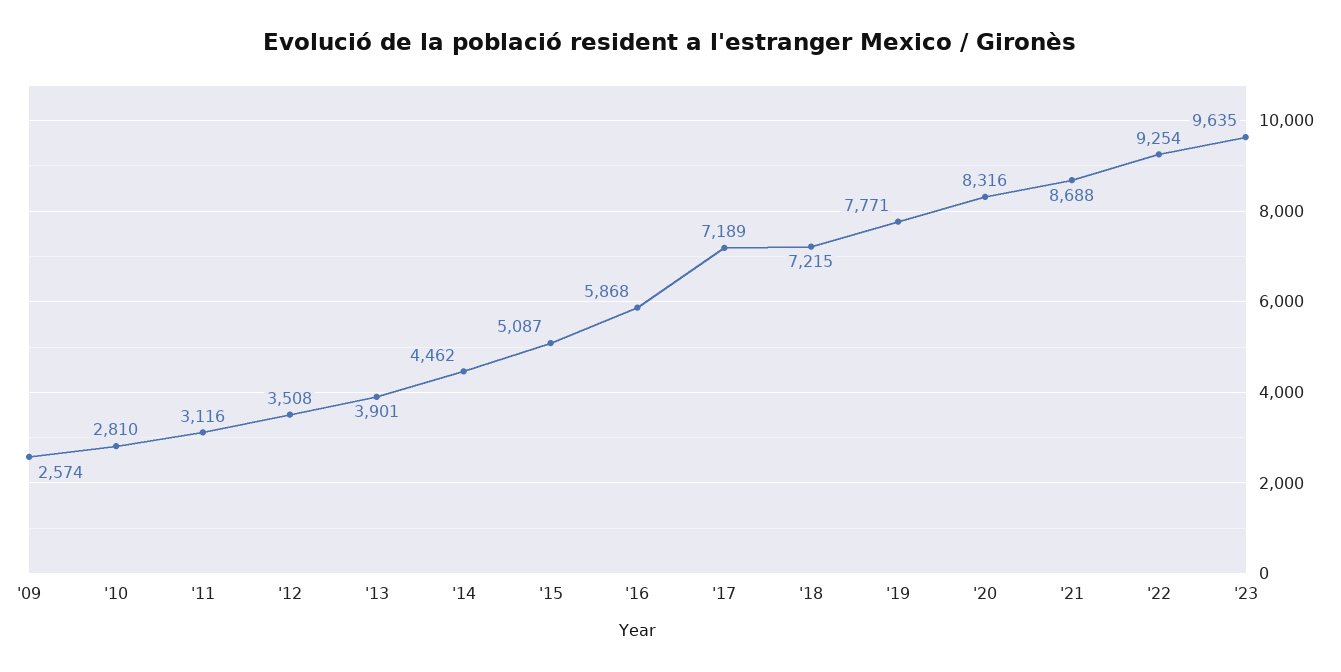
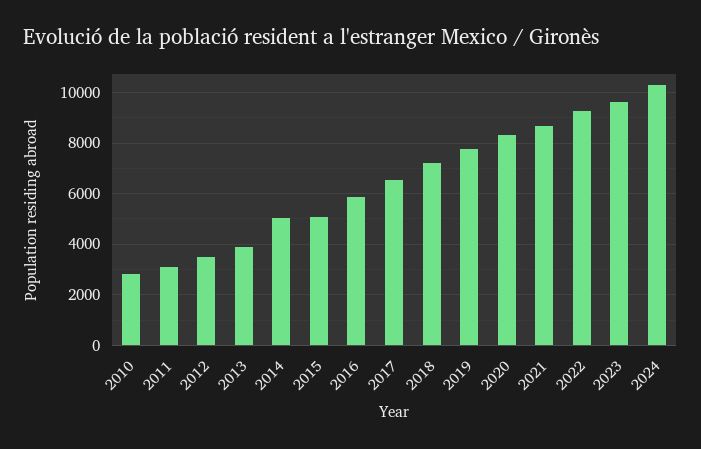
'09: 2574 -> none
'14: 4462 -> 5000
'17: 7189 -> 6500
2024: none -> 10250

